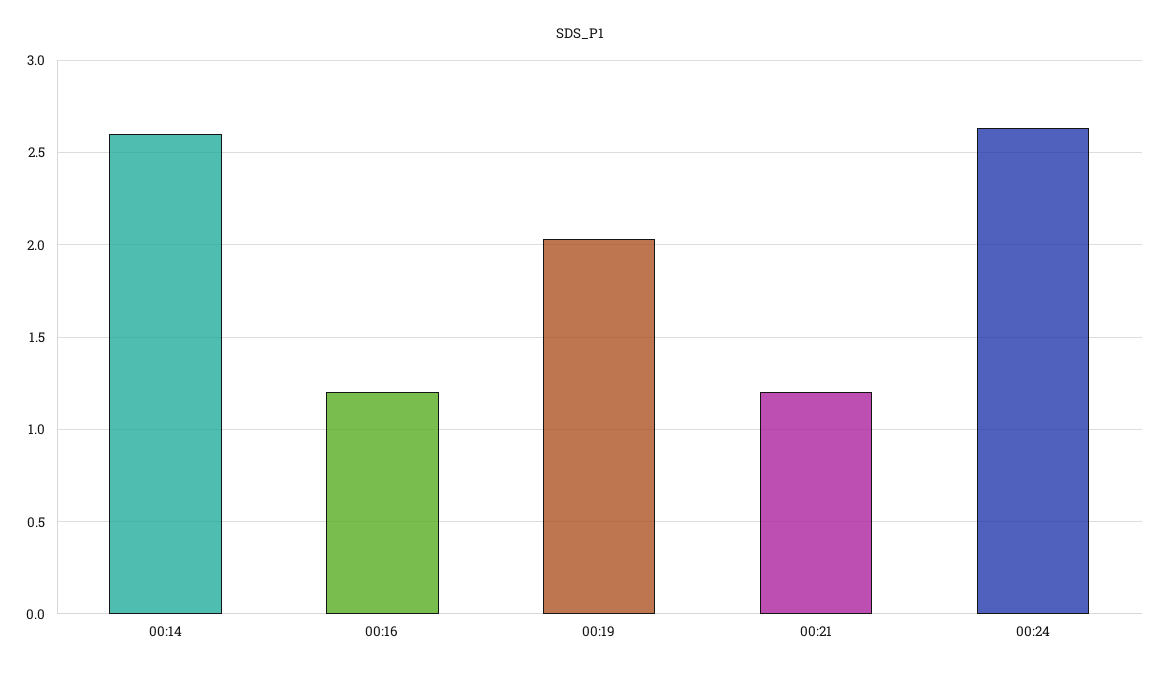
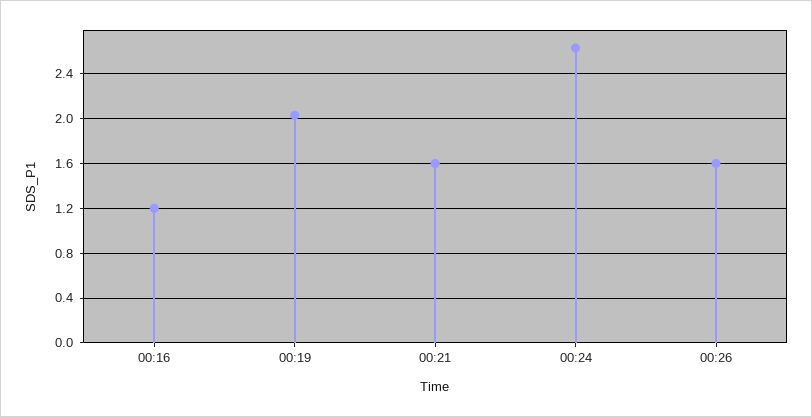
00:14: 2.6 -> none
00:21: 1.2 -> 1.6
00:26: none -> 1.6

